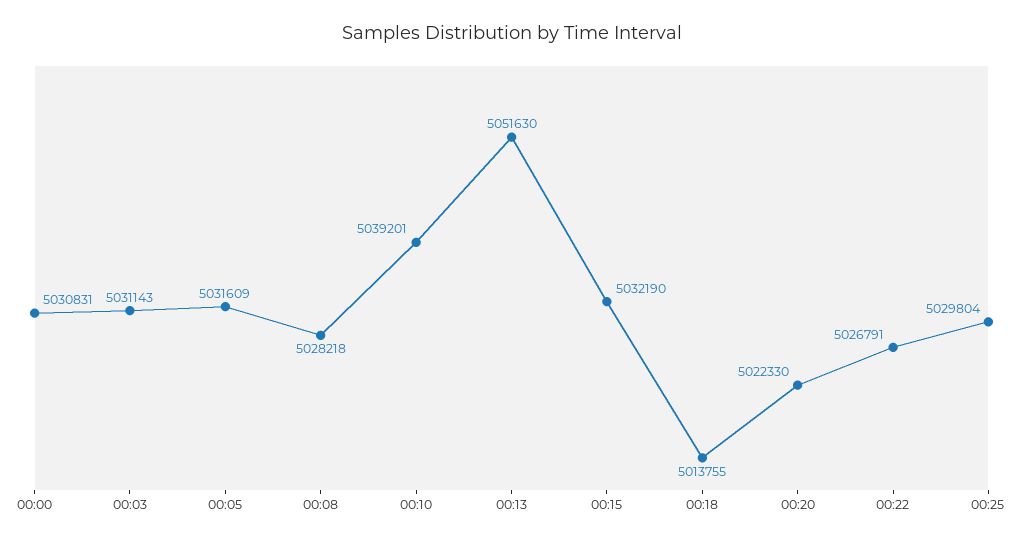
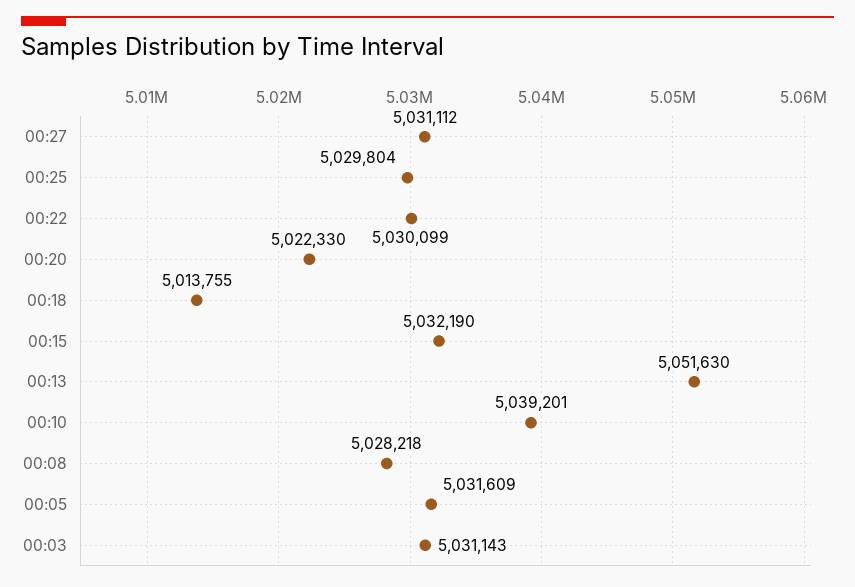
00:00: 5030831 -> none
00:22: 5026791 -> 5030099
00:27: none -> 5031112

